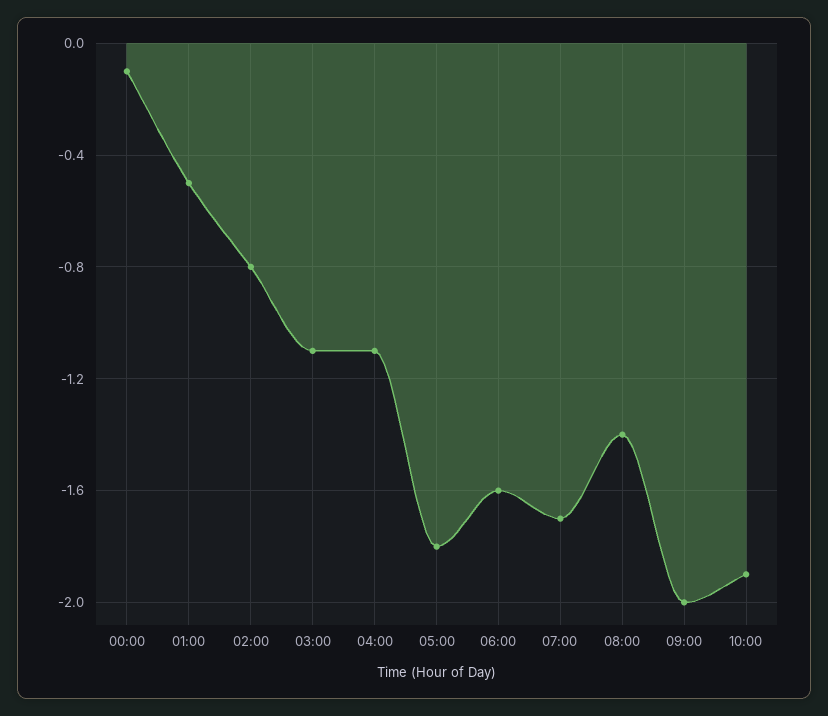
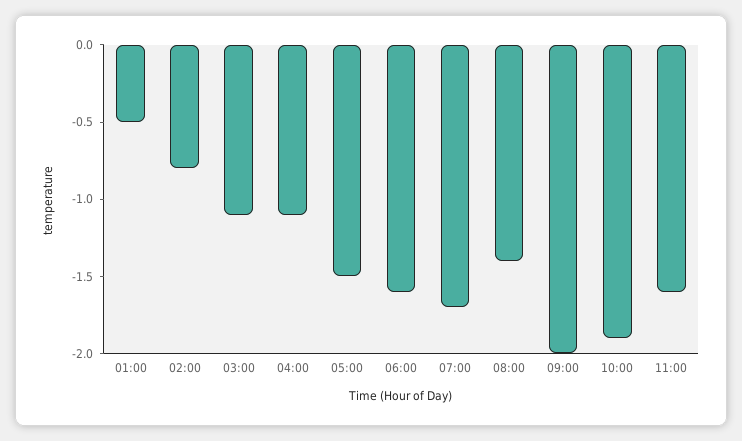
00:00: -0.1 -> none
05:00: -1.8 -> -1.5
11:00: none -> -1.6

